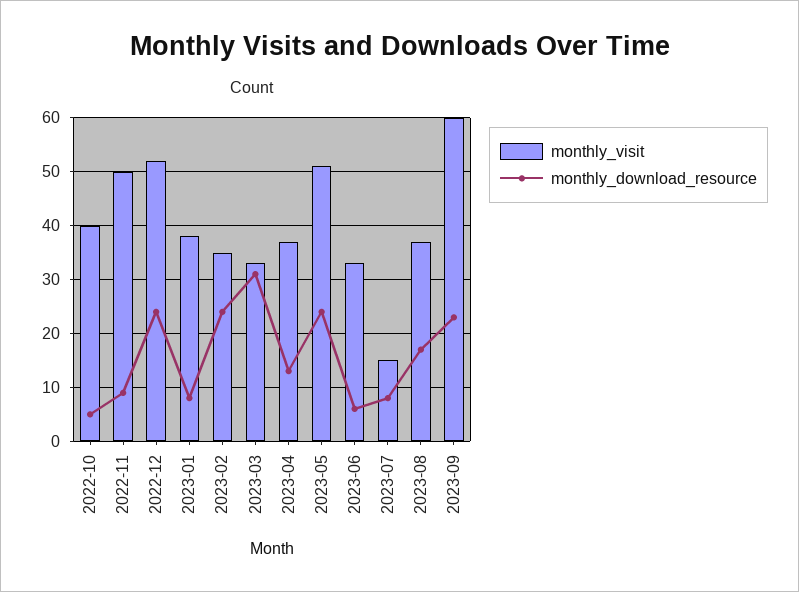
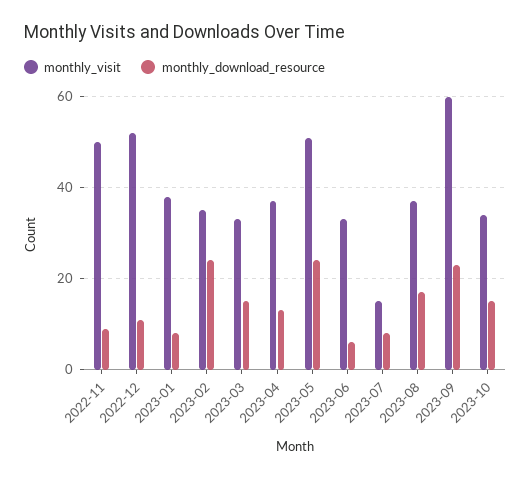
monthly_visit, 2022-10: 40 -> none
monthly_download_resource, 2022-10: 5 -> none
monthly_download_resource, 2022-12: 25 -> 10
monthly_download_resource, 2023-03: 30 -> 15
monthly_visit, 2023-10: none -> 35
monthly_download_resource, 2023-10: none -> 15

